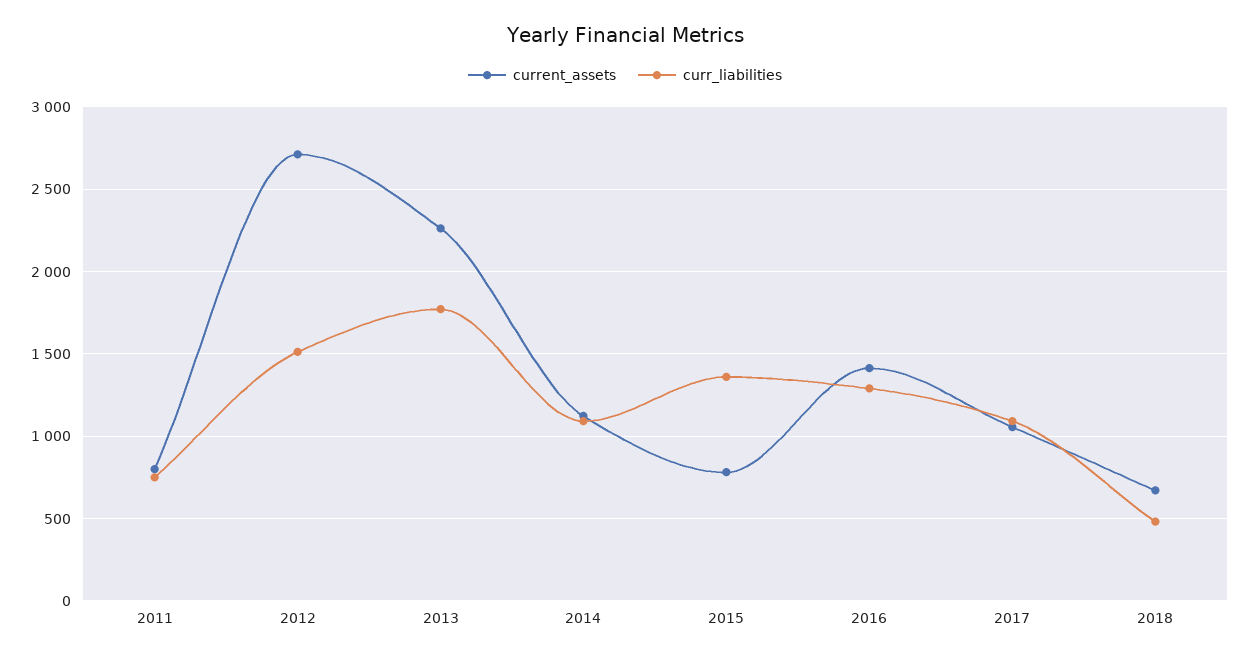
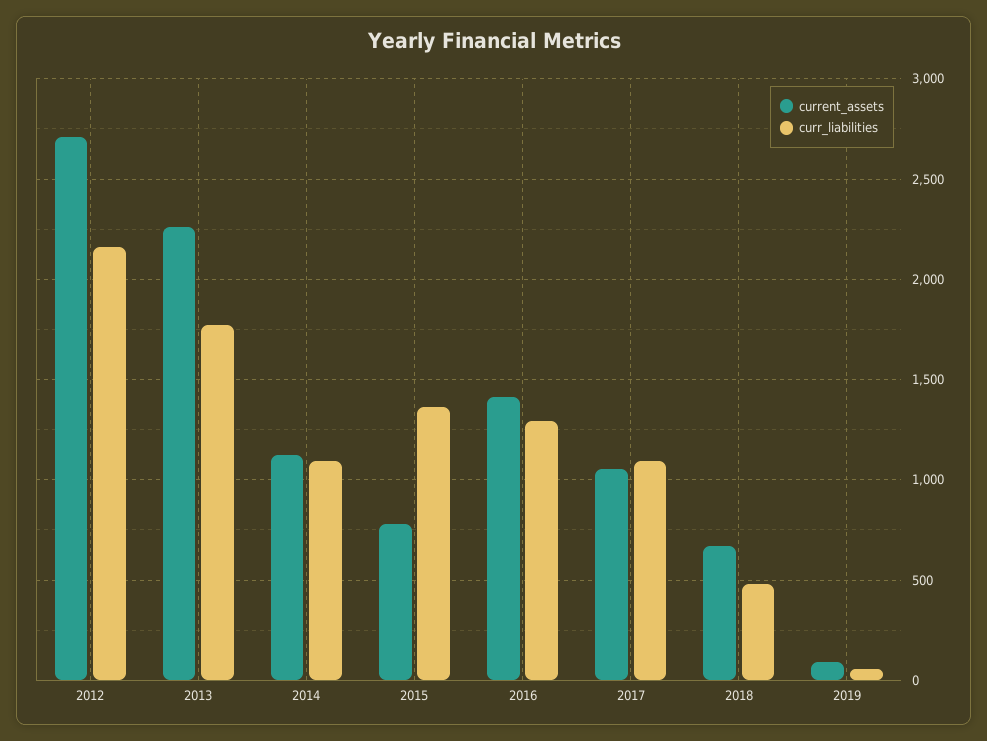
current_assets, 2011: 800 -> none
curr_liabilities, 2011: 750 -> none
curr_liabilities, 2012: 1500 -> 2150
current_assets, 2019: none -> 100
curr_liabilities, 2019: none -> 50

